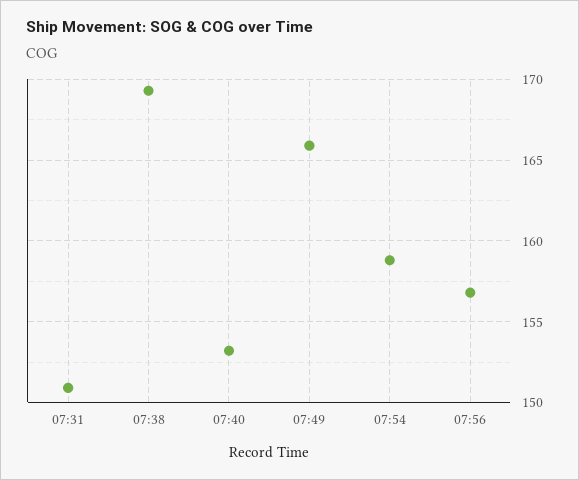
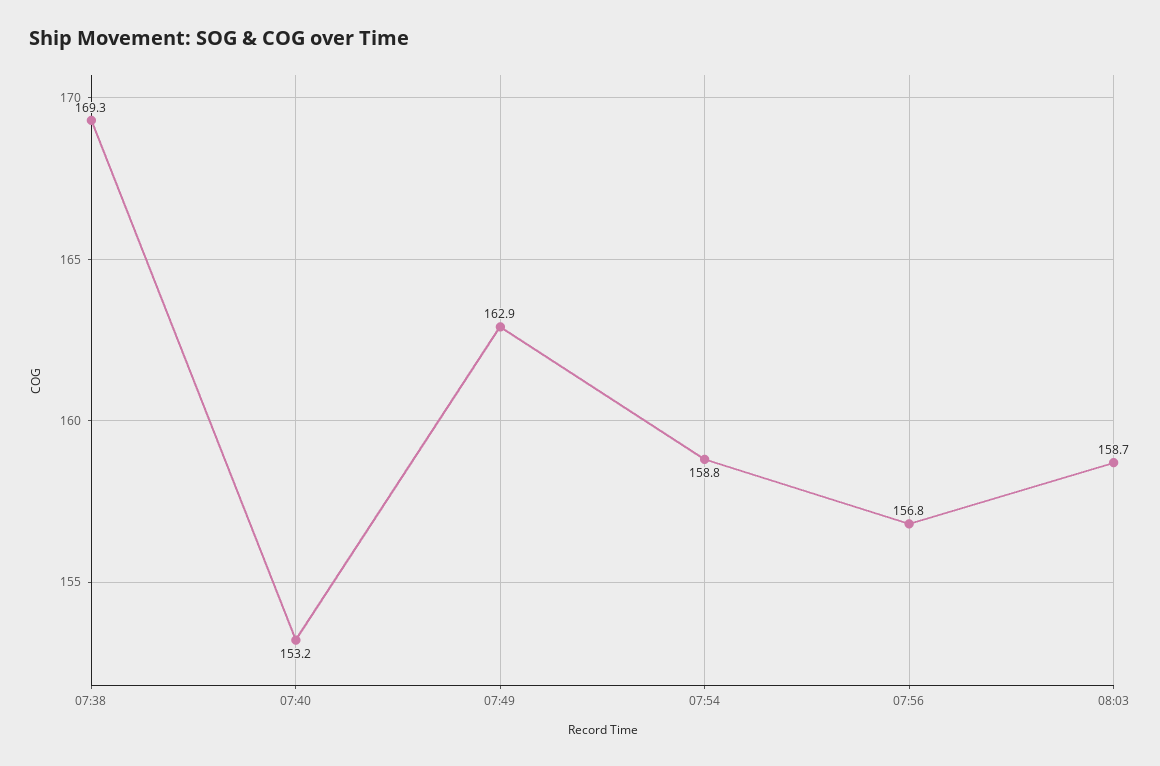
07:31: 151 -> none
07:49: 166 -> 162.9
08:03: none -> 158.7

